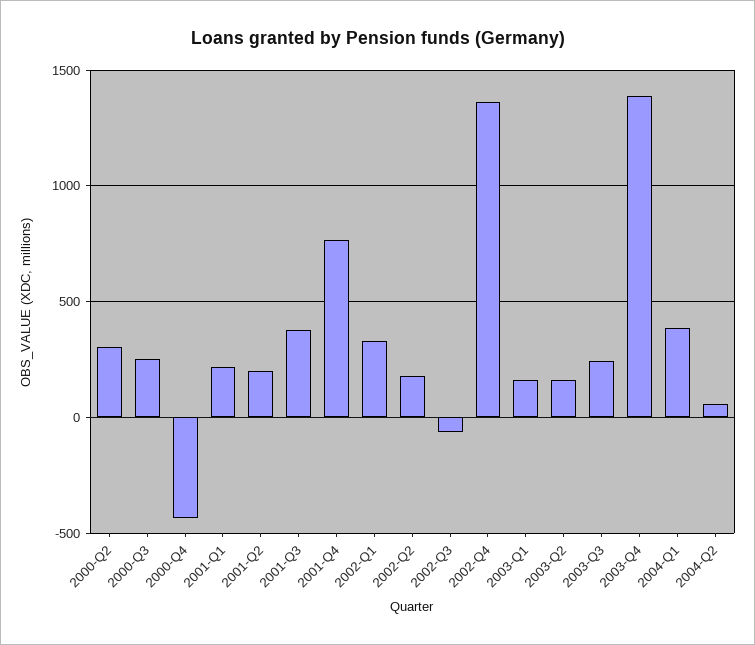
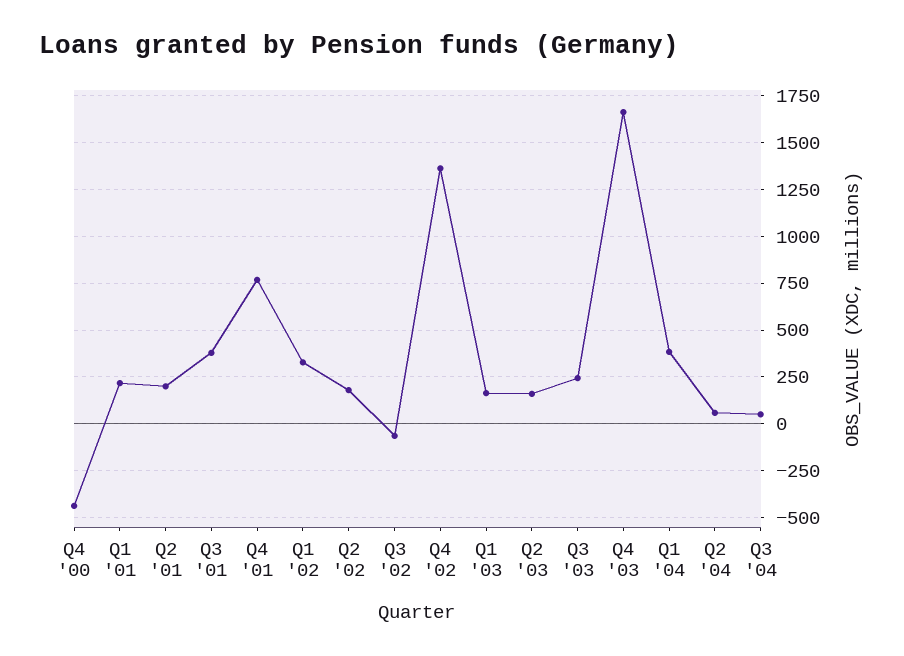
2000-Q2: 300 -> none
2000-Q3: 250 -> none
2003-Q4: 1400 -> 1650
Q3 '04: none -> 50

